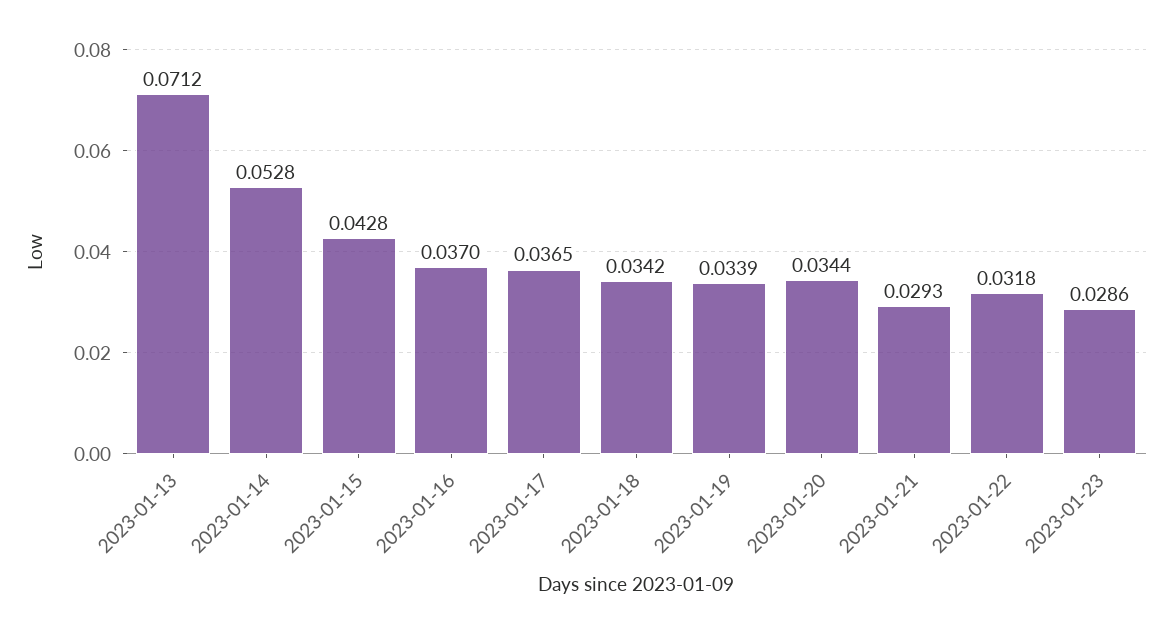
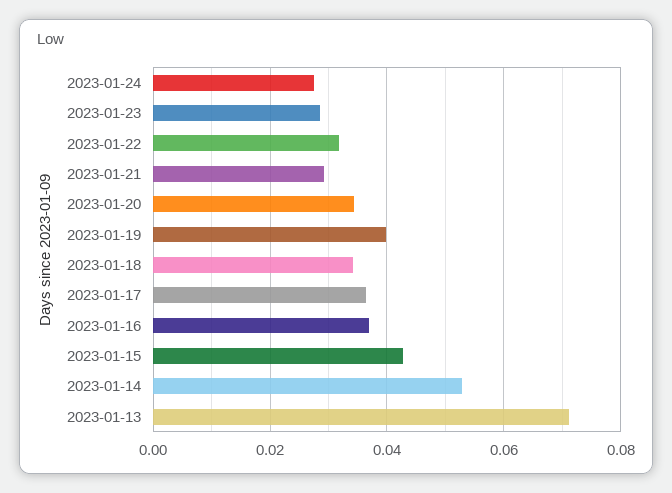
2023-01-19: 0.0339 -> 0.04
2023-01-24: none -> 0.028

